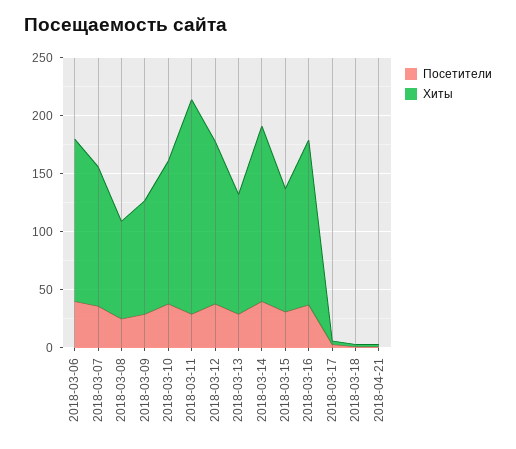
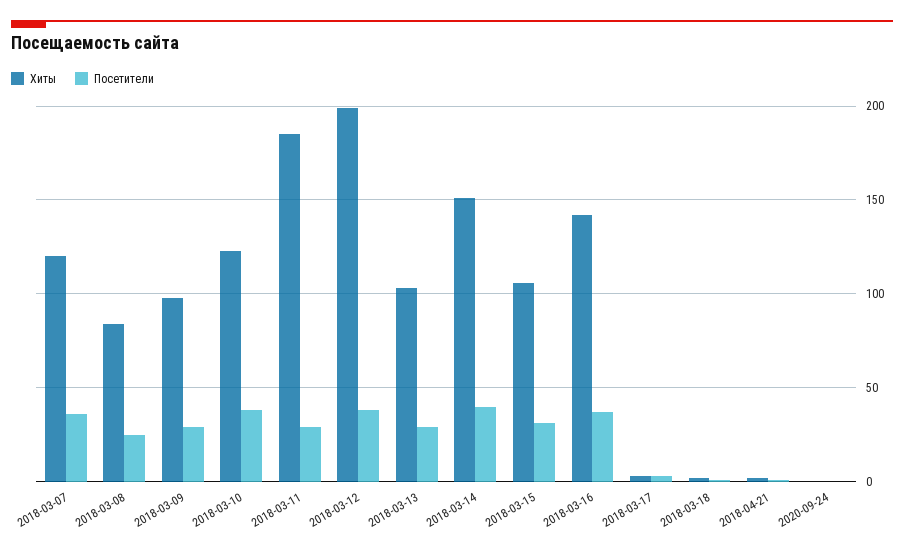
Посетители, 2018-03-06: 40 -> none
Хиты, 2018-03-06: 140 -> none
Хиты, 2018-03-12: 140 -> 200
Хиты, 2020-09-24: none -> 0
Посетители, 2020-09-24: none -> 0

